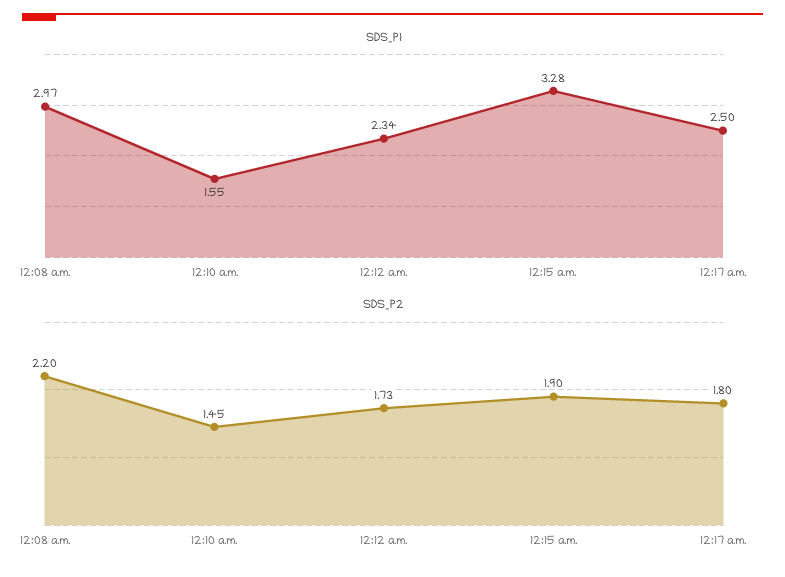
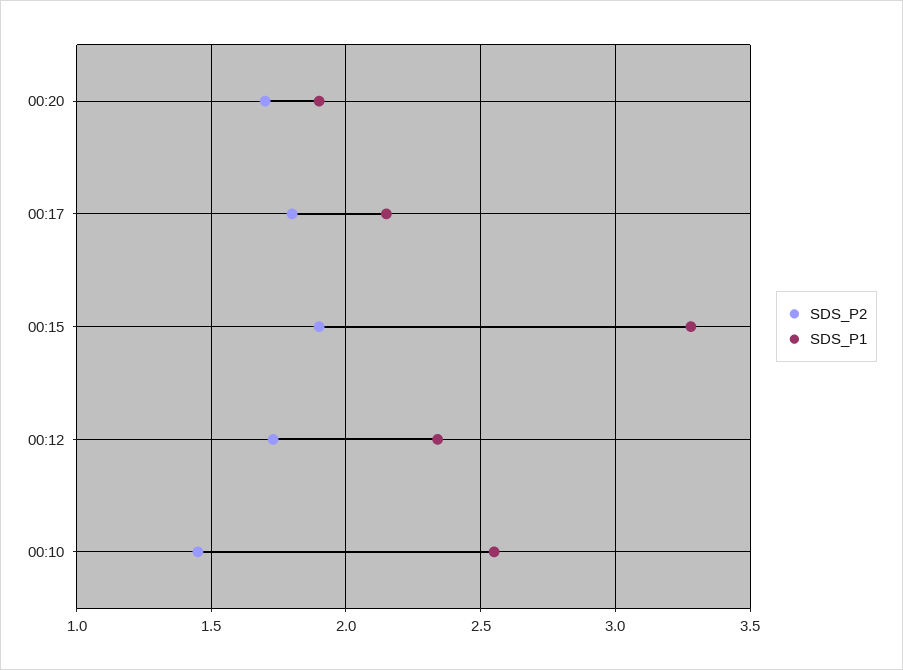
SDS_P1, 12:08 a.m.: 2.97 -> none
SDS_P1, 12:10 a.m.: 1.55 -> 2.55
SDS_P1, 12:17 a.m.: 2.5 -> 2.15
SDS_P2, 12:08 a.m.: 2.2 -> none
SDS_P2, 00:20: none -> 1.7
SDS_P1, 00:20: none -> 1.9

